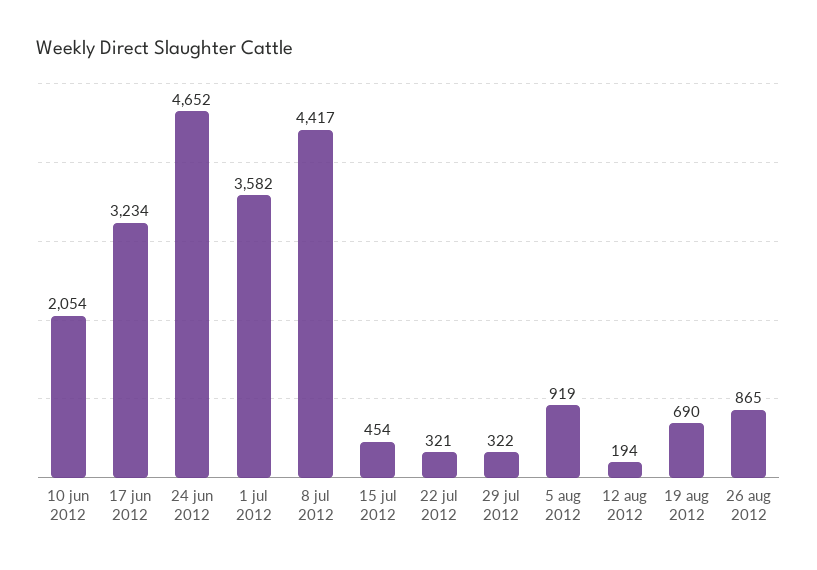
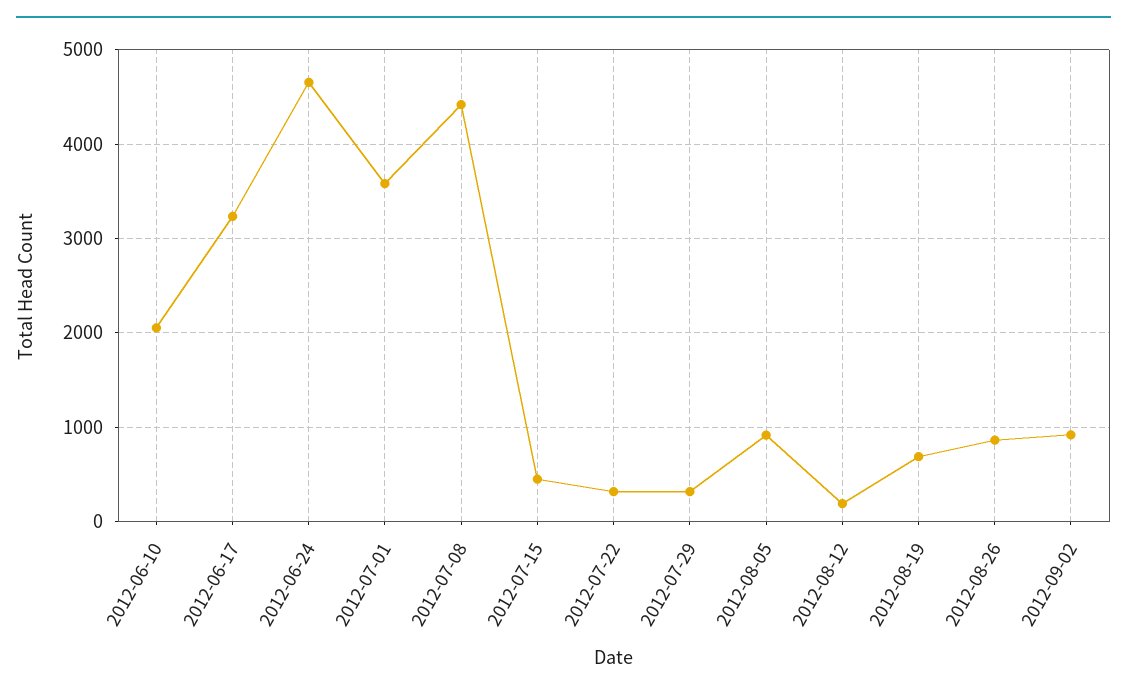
2012-09-02: none -> 900

